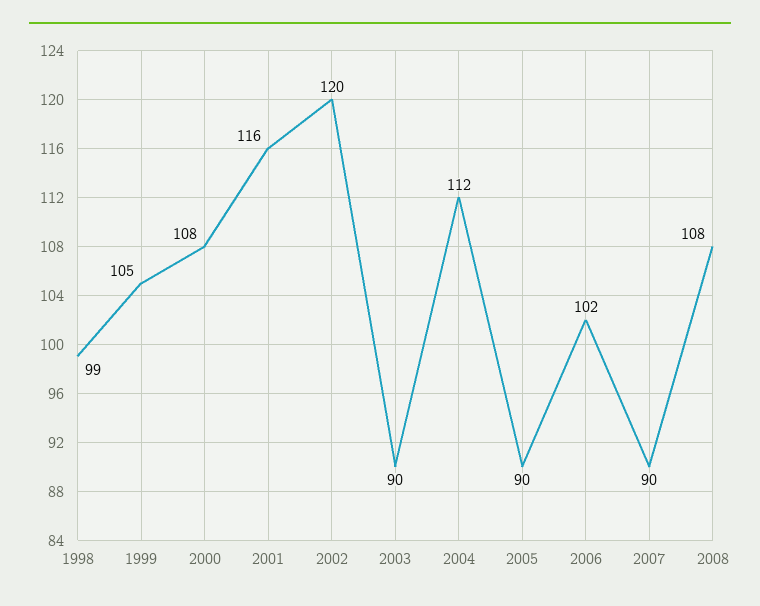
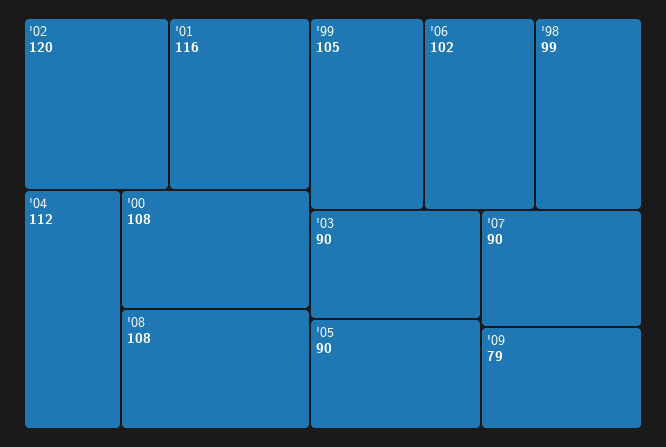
'09: none -> 79

